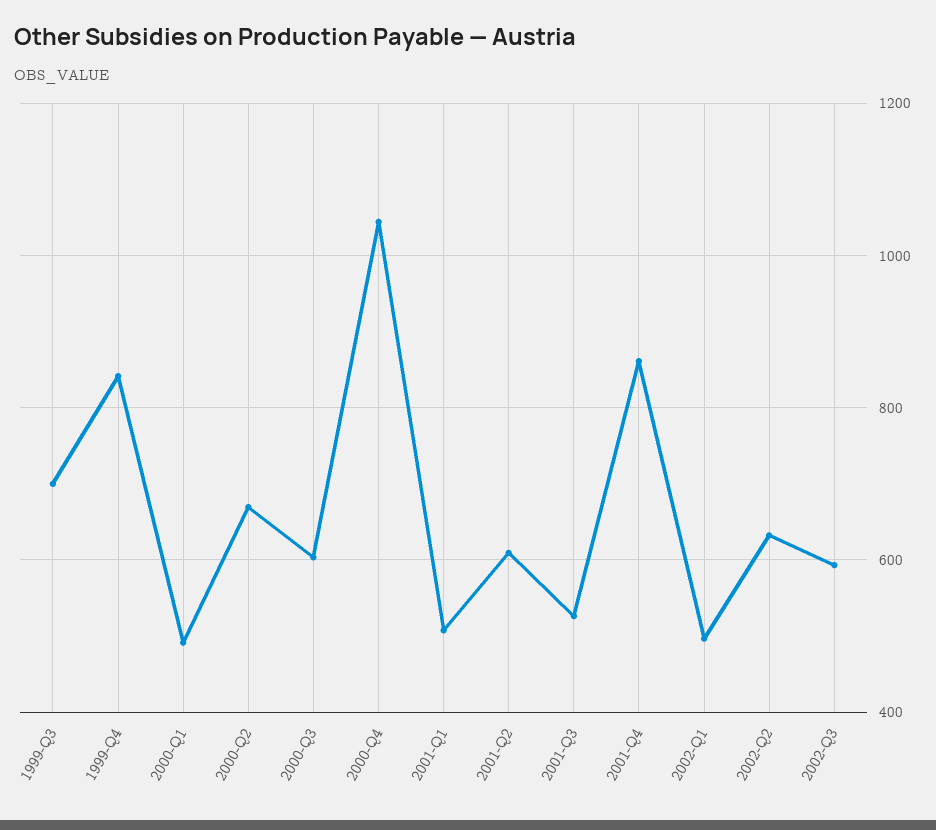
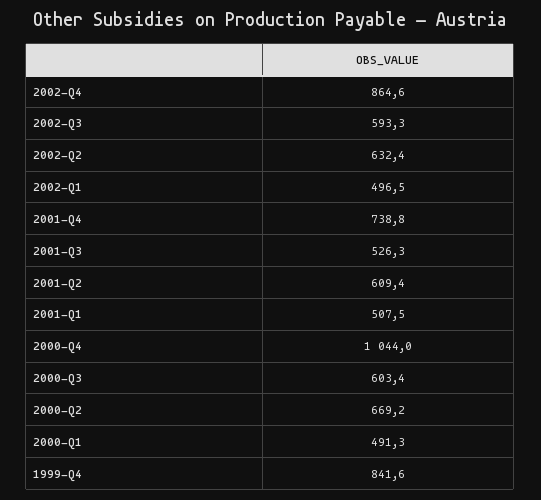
1999-Q3: 700 -> none
2001-Q4: 860 -> 738.8
2002-Q4: none -> 864.6

